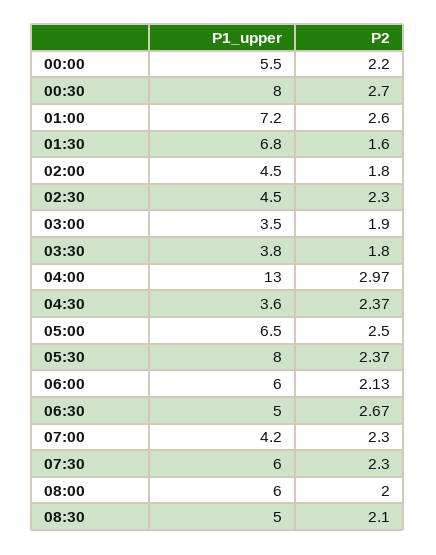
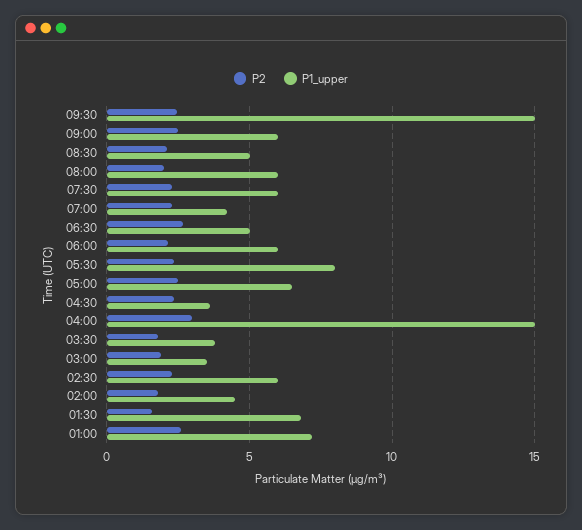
P1_upper, 00:00: 5.5 -> none
P2, 00:00: 2.2 -> none
P1_upper, 00:30: 8 -> none
P2, 00:30: 2.7 -> none
P1_upper, 02:30: 4.5 -> 6
P1_upper, 04:00: 13 -> 15
P2, 09:30: none -> 2.5
P1_upper, 09:30: none -> 15
P2, 09:00: none -> 2.5
P1_upper, 09:00: none -> 6

